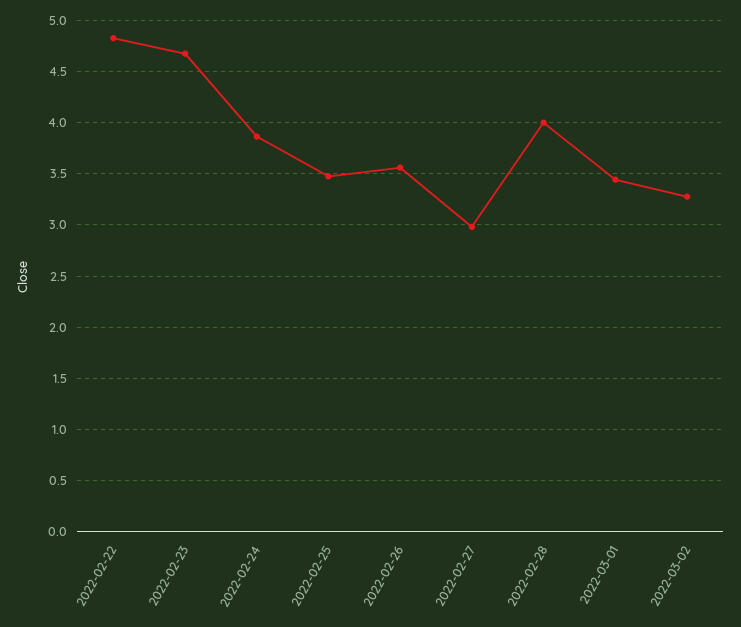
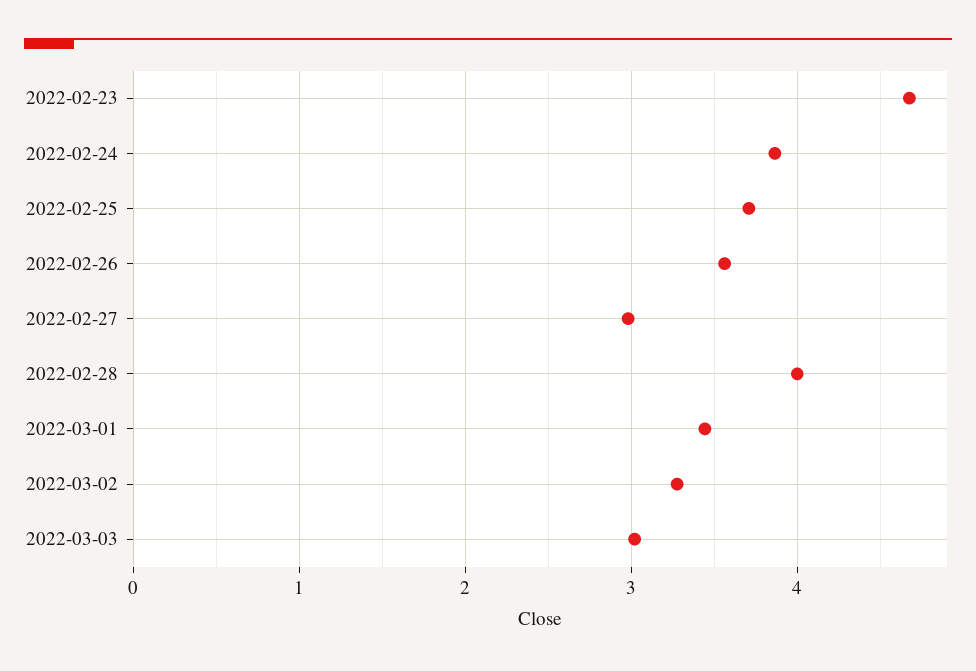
2022-02-22: 4.8 -> none
2022-02-25: 3.5 -> 3.7
2022-03-03: none -> 3

